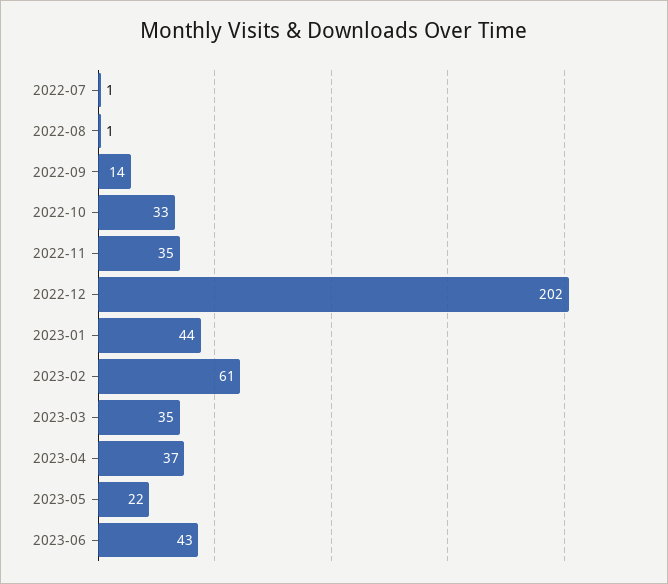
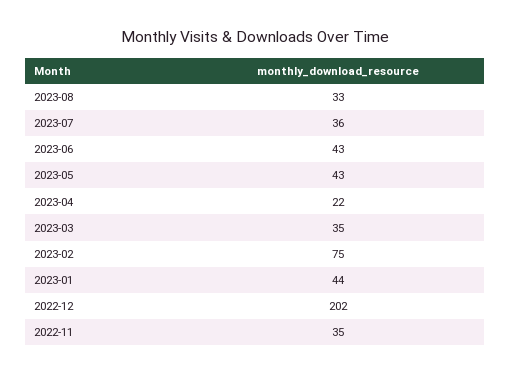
2022-07: 1 -> none
2022-08: 1 -> none
2022-09: 14 -> none
2022-10: 33 -> none
2023-02: 61 -> 75
2023-04: 37 -> 22
2023-05: 22 -> 43
2023-08: none -> 33
2023-07: none -> 36

